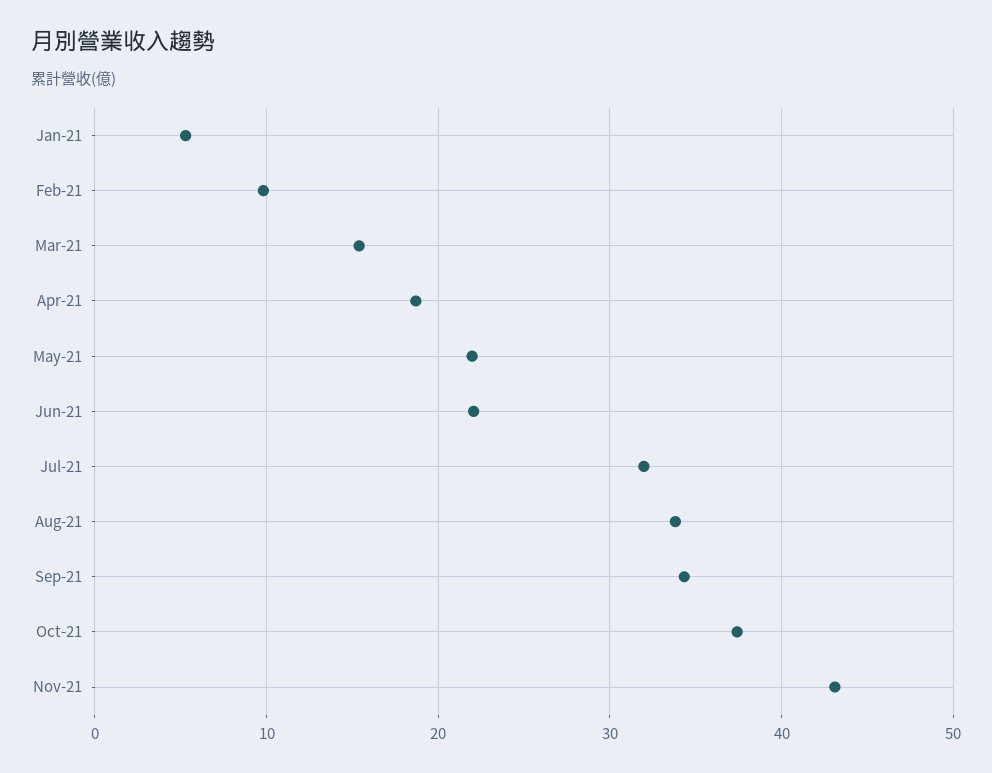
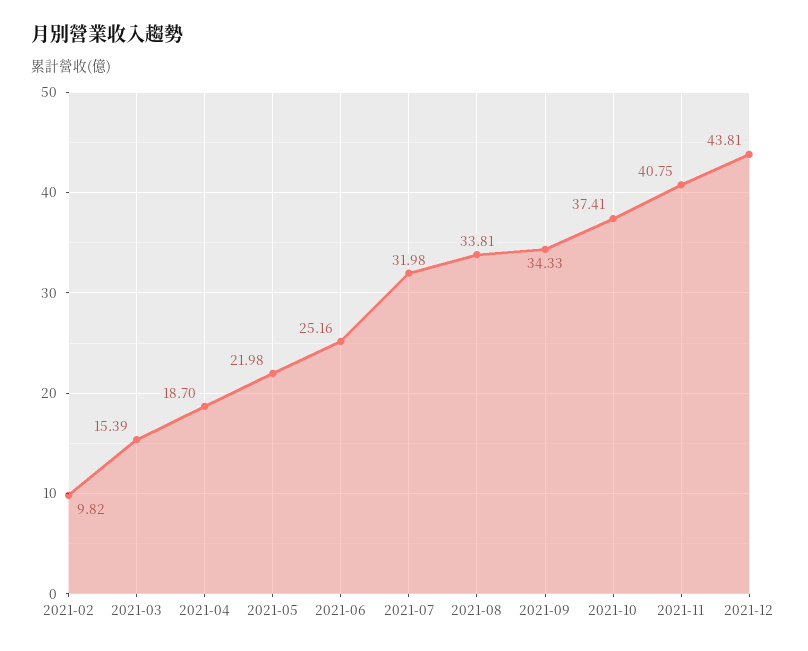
Jan-21: 5 -> none
Jun-21: 22 -> 25.16
Nov-21: 43 -> 40.75
2021-12: none -> 43.81

